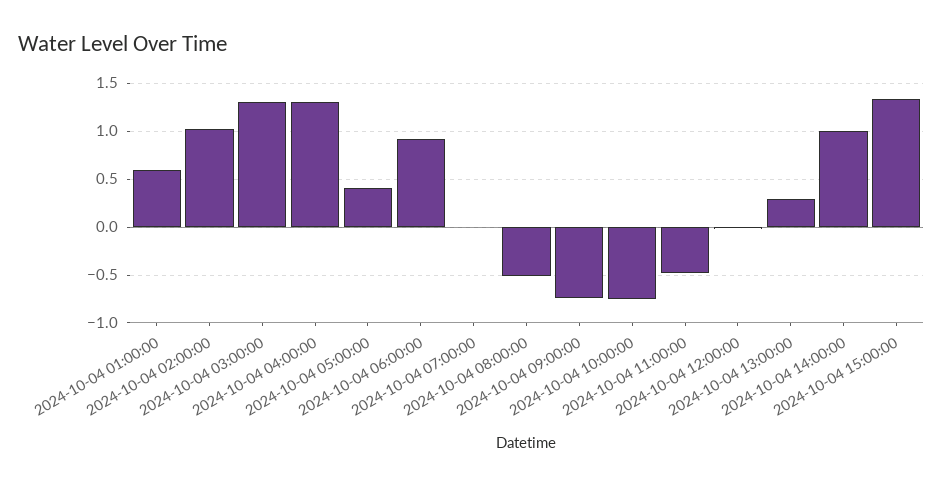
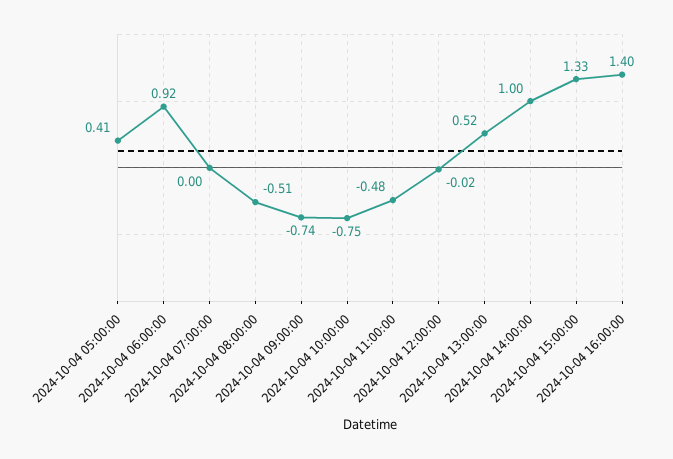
2024-10-04 01:00:00: 0.6 -> none
2024-10-04 02:00:00: 1 -> none
2024-10-04 03:00:00: 1.3 -> none
2024-10-04 04:00:00: 1.3 -> none
2024-10-04 13:00:00: 0.3 -> 0.52
2024-10-04 16:00:00: none -> 1.4

